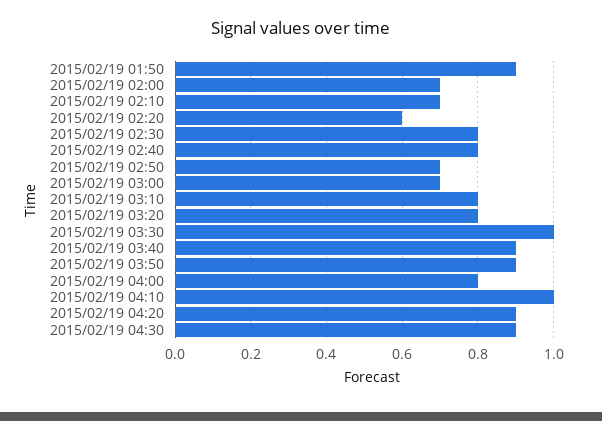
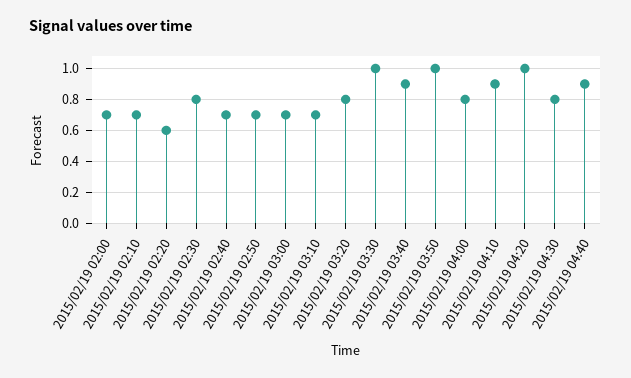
2015/02/19 01:50: 0.9 -> none
2015/02/19 02:40: 0.8 -> 0.7
2015/02/19 03:10: 0.8 -> 0.7
2015/02/19 03:50: 0.9 -> 1
2015/02/19 04:10: 1 -> 0.9
2015/02/19 04:20: 0.9 -> 1
2015/02/19 04:30: 0.9 -> 0.8
2015/02/19 04:40: none -> 0.9

